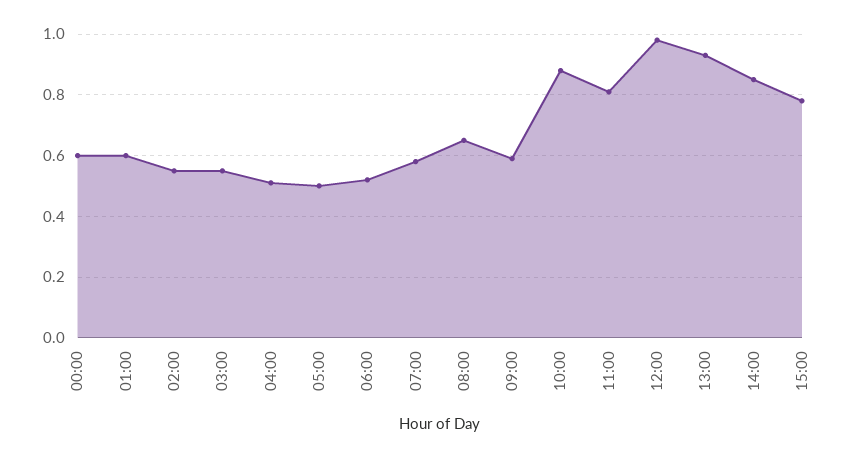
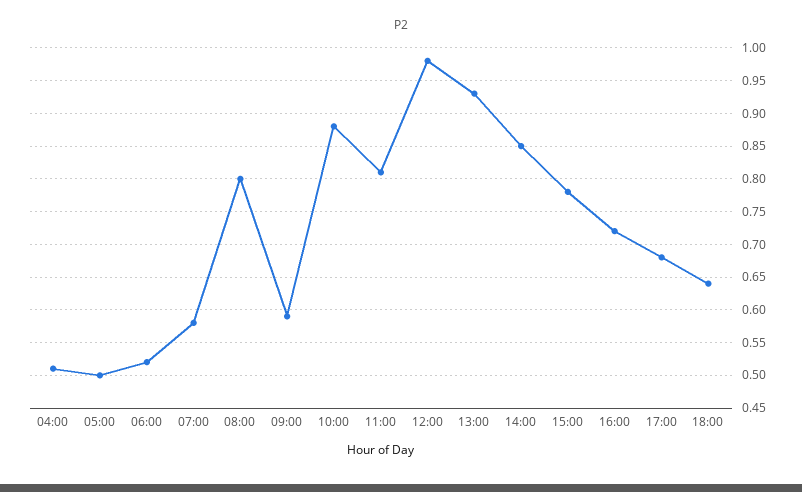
00:00: 0.6 -> none
01:00: 0.6 -> none
02:00: 0.55 -> none
03:00: 0.55 -> none
08:00: 0.65 -> 0.8
16:00: none -> 0.72
17:00: none -> 0.68
18:00: none -> 0.64

